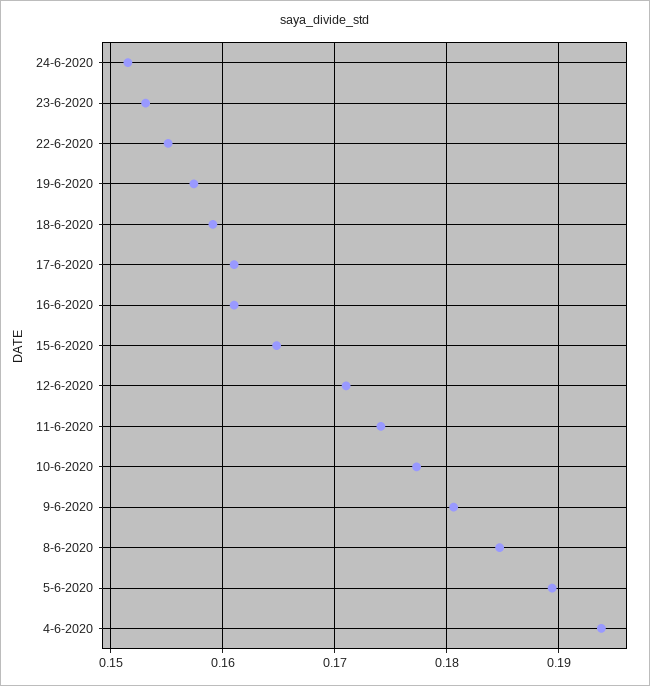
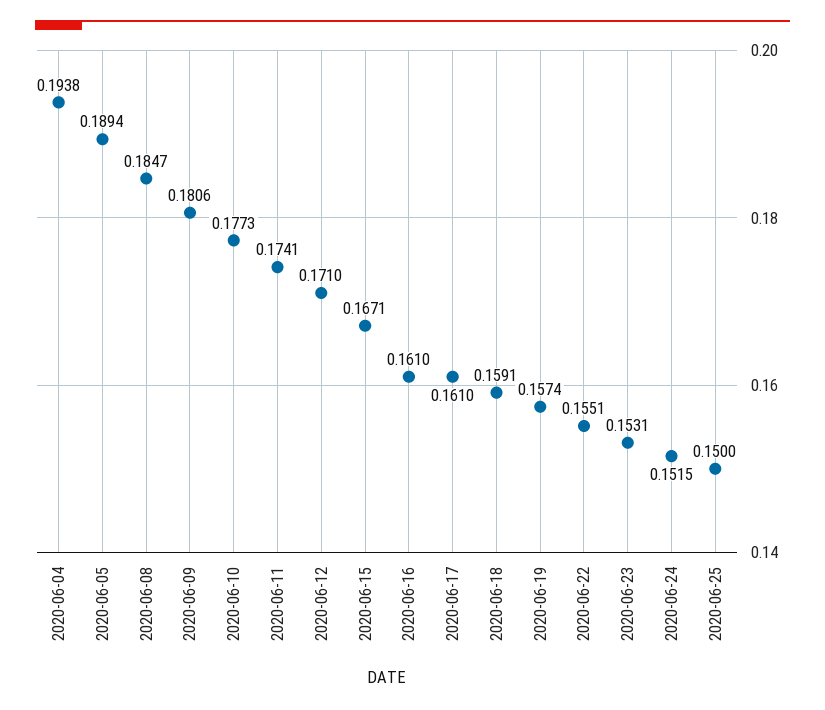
15-6-2020: 0.165 -> 0.1671
2020-06-25: none -> 0.15

